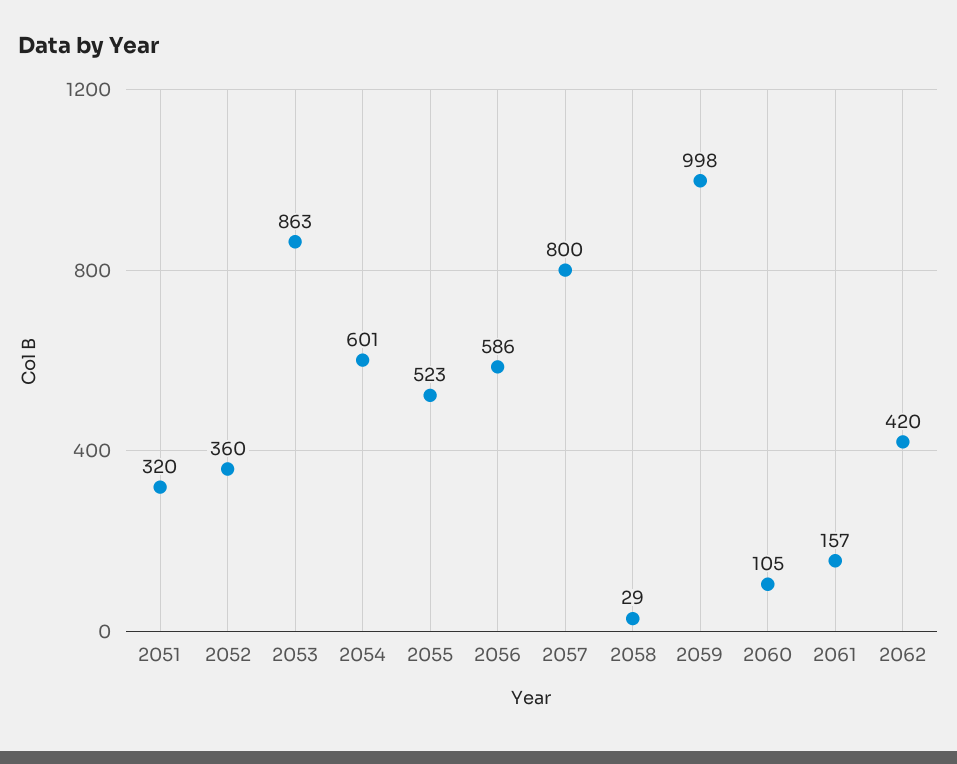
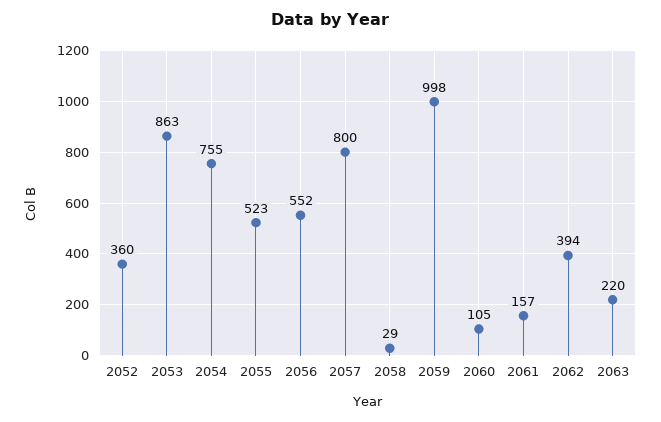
2051: 320 -> none
2054: 601 -> 755
2056: 586 -> 552
2062: 420 -> 394
2063: none -> 220

